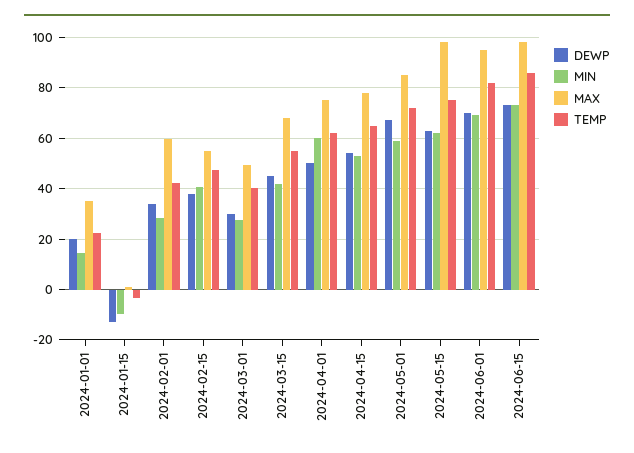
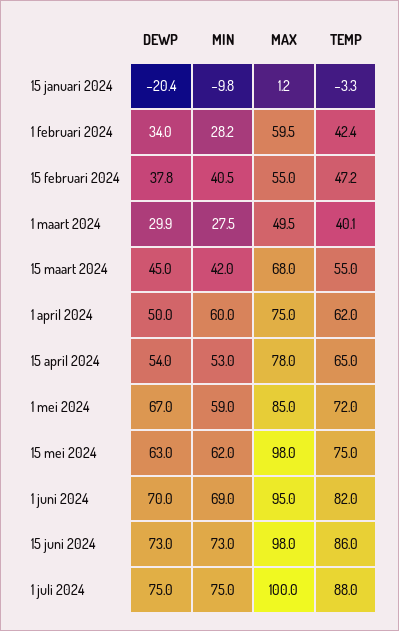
DEWP, 2024-01-01: 20 -> none
MIN, 2024-01-01: 15 -> none
MAX, 2024-01-01: 35 -> none
TEMP, 2024-01-01: 22.5 -> none
DEWP, 2024-01-15: -12.5 -> -20.4
DEWP, 1 juli 2024: none -> 75
MIN, 1 juli 2024: none -> 75
MAX, 1 juli 2024: none -> 100
TEMP, 1 juli 2024: none -> 88

